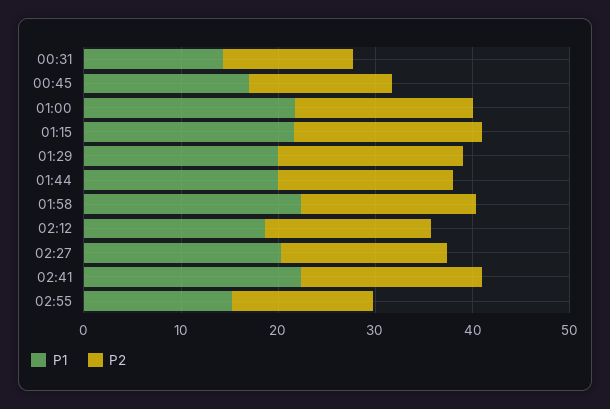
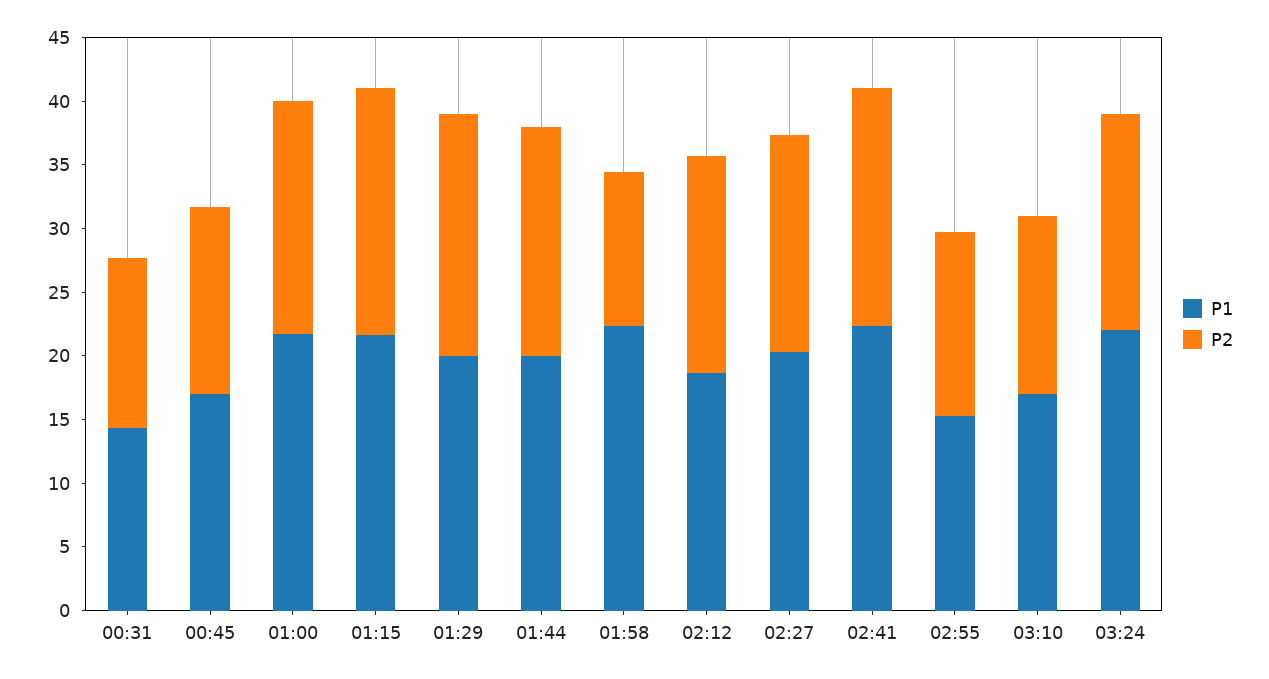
P2, 01:58: 18 -> 12
P1, 03:10: none -> 17
P2, 03:10: none -> 14
P1, 03:24: none -> 22
P2, 03:24: none -> 17

